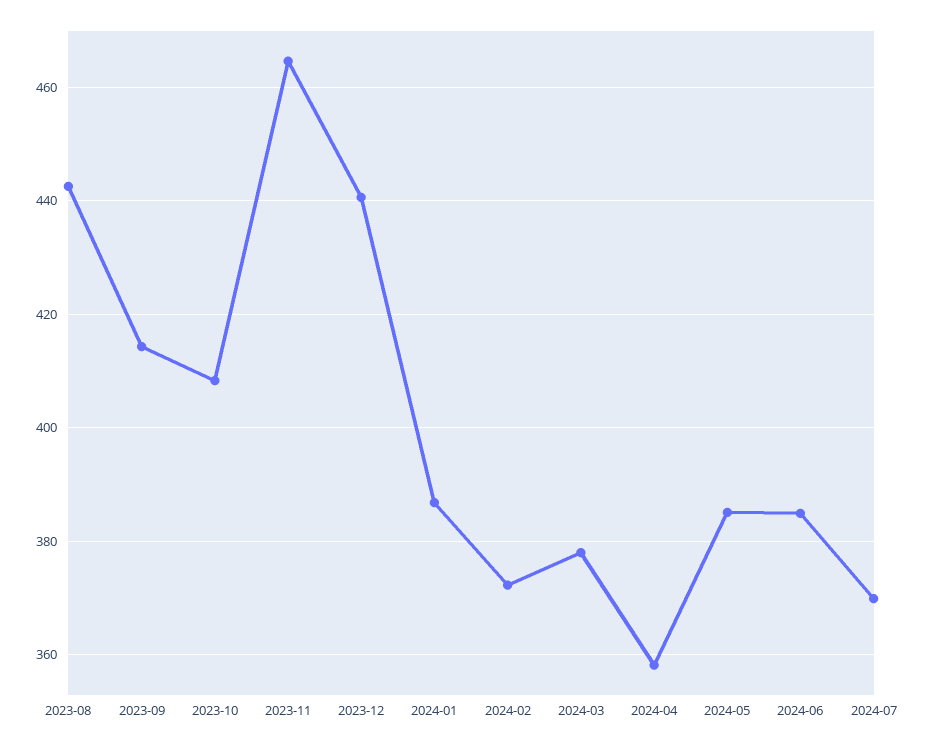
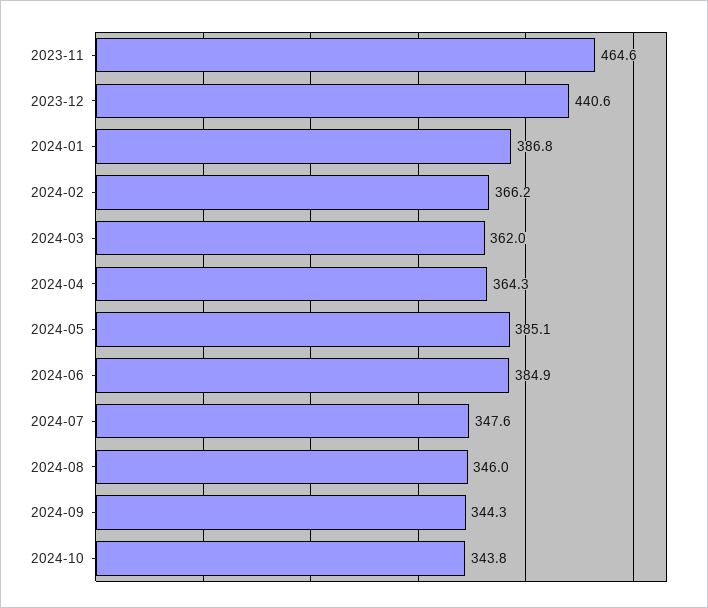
2023-08: 442 -> none
2023-09: 414 -> none
2023-10: 408 -> none
2024-02: 372 -> 366.2
2024-03: 378 -> 362
2024-04: 358 -> 364.3
2024-07: 370 -> 347.6
2024-08: none -> 346
2024-09: none -> 344.3
2024-10: none -> 343.8

